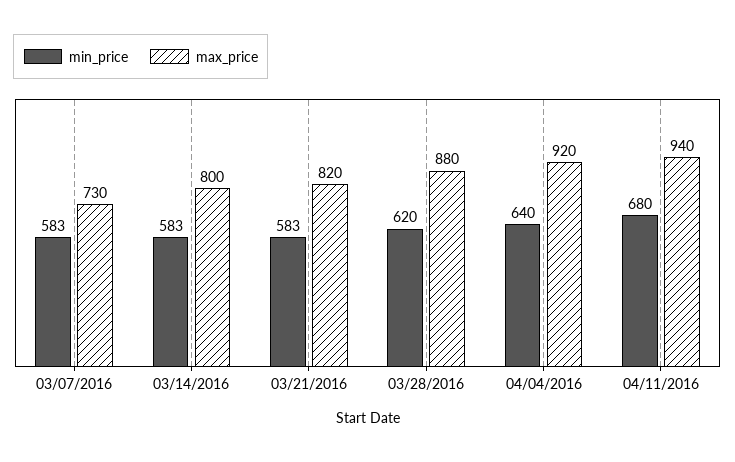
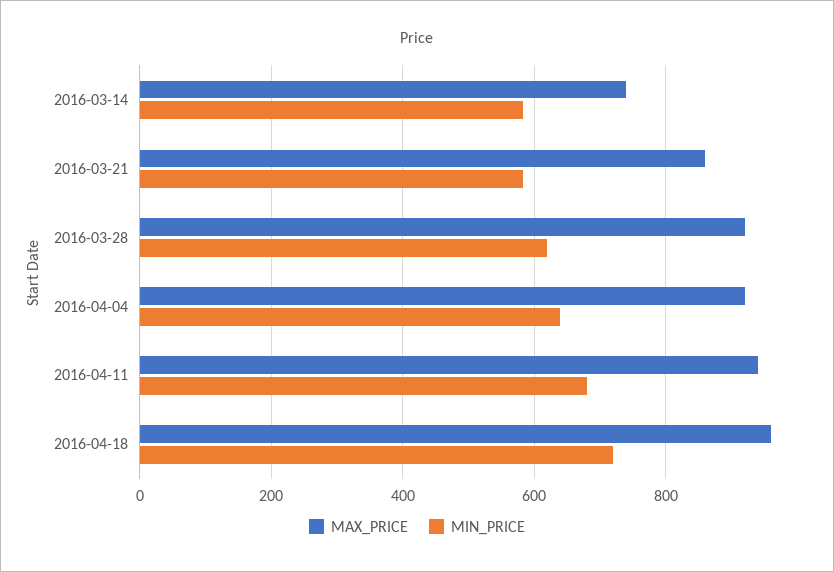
min_price, 03/07/2016: 583 -> none
max_price, 03/07/2016: 730 -> none
max_price, 03/14/2016: 800 -> 740
max_price, 03/21/2016: 820 -> 860
max_price, 03/28/2016: 880 -> 920
max_price, 2016-04-18: none -> 960
min_price, 2016-04-18: none -> 720

